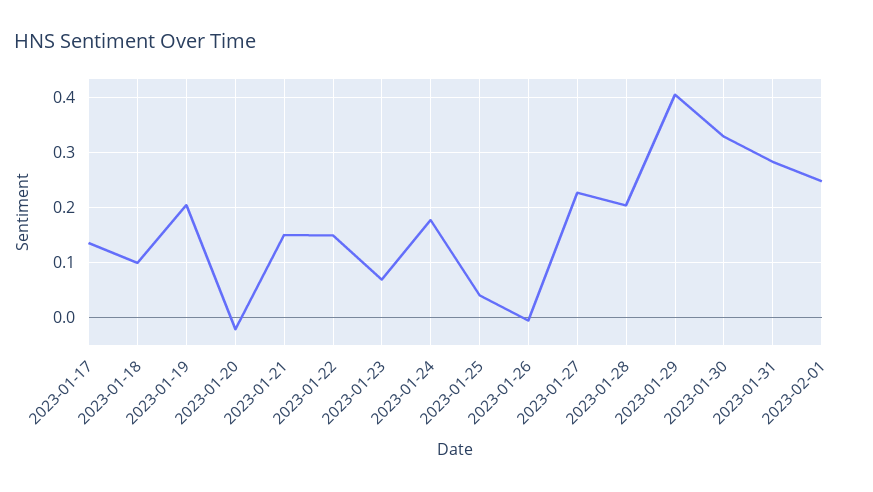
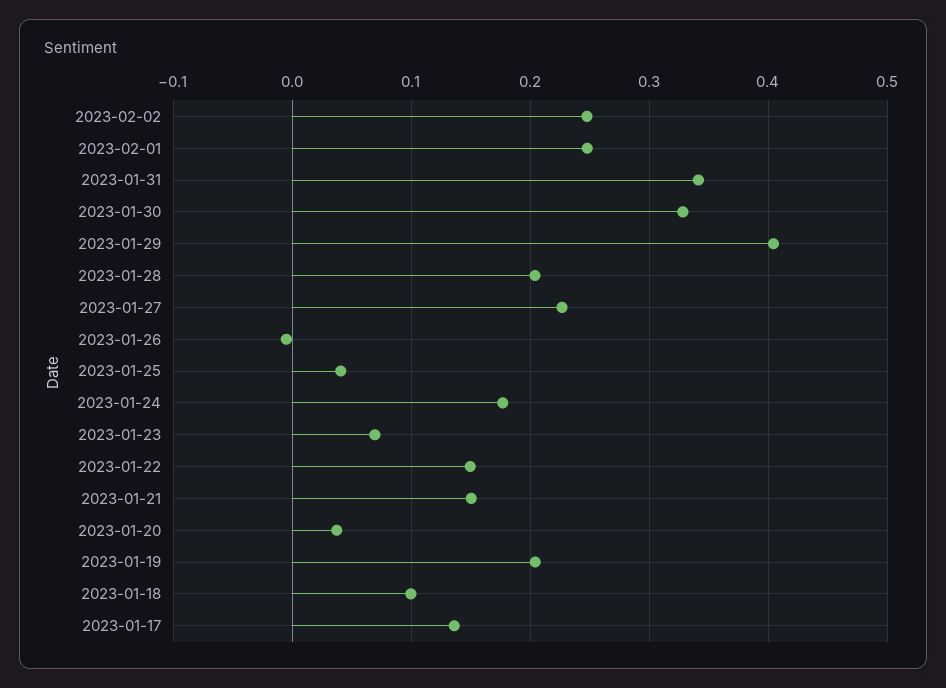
2023-01-20: -0.02 -> 0.04
2023-01-31: 0.28 -> 0.34
2023-02-02: none -> 0.25

